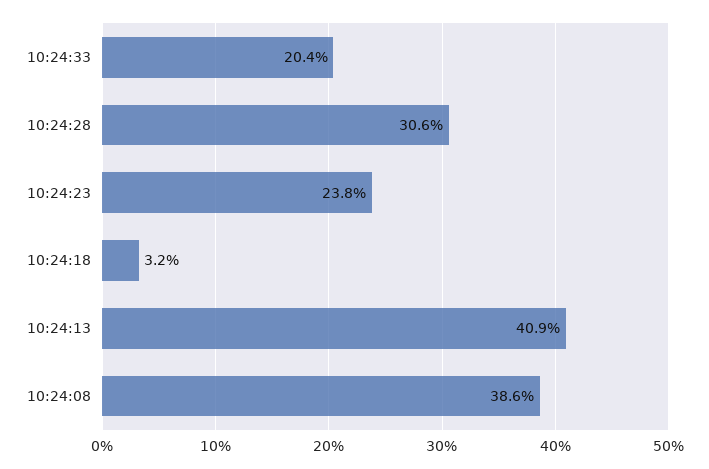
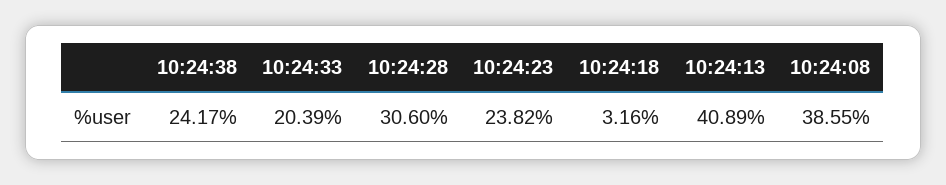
10:24:38: none -> 24.17

